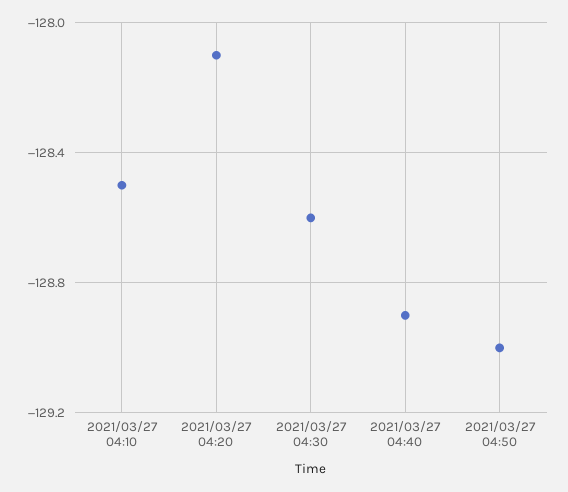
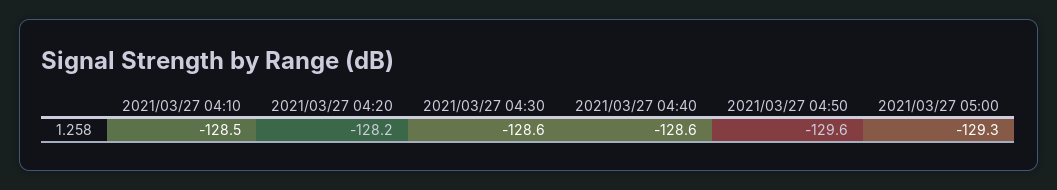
2021/03/27 04:20: -128.1 -> -128.2
2021/03/27 04:40: -128.9 -> -128.6
2021/03/27 04:50: -129 -> -129.6
2021/03/27 05:00: none -> -129.3

